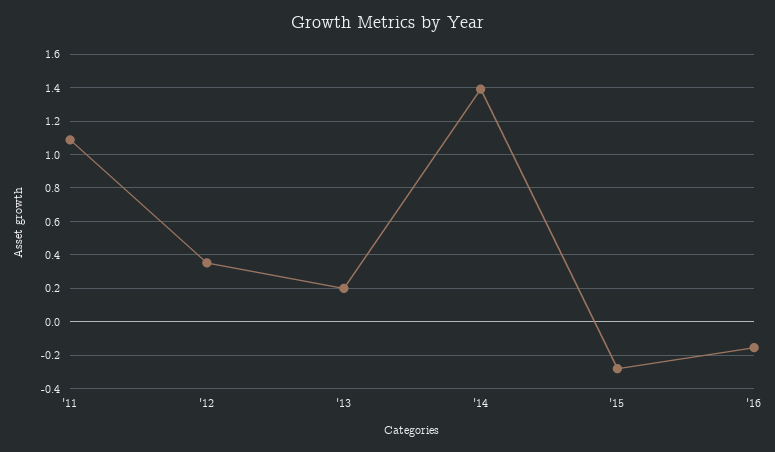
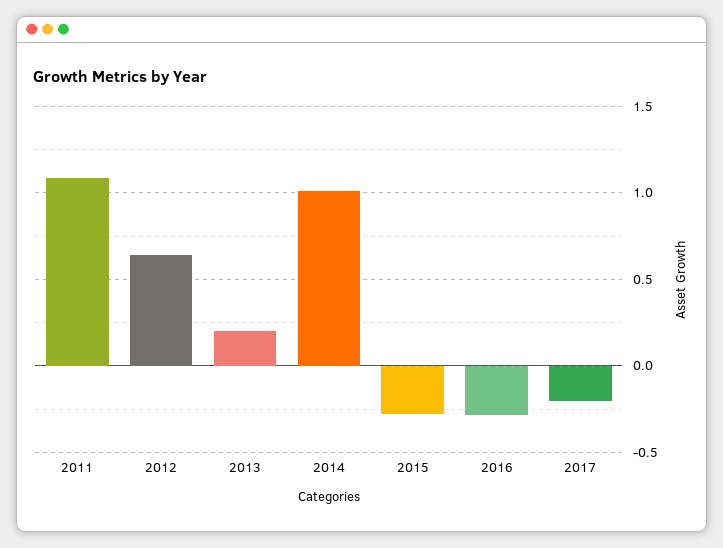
'12: 0.35 -> 0.65
'14: 1.4 -> 1
'16: -0.15 -> -0.3
2017: none -> -0.2

